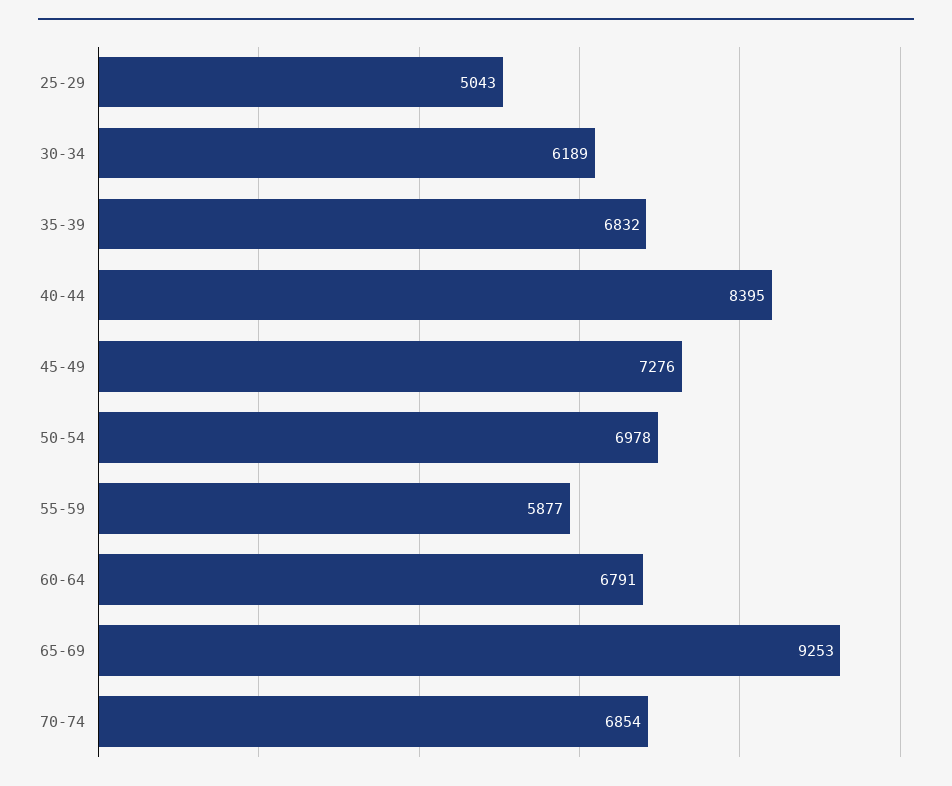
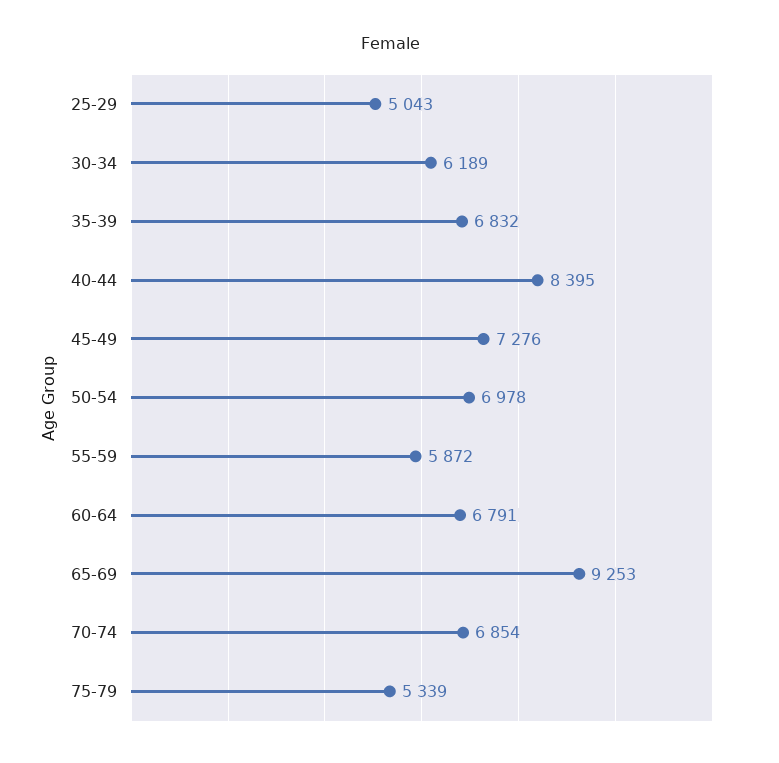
55-59: 5877 -> 5872
75-79: none -> 5339

